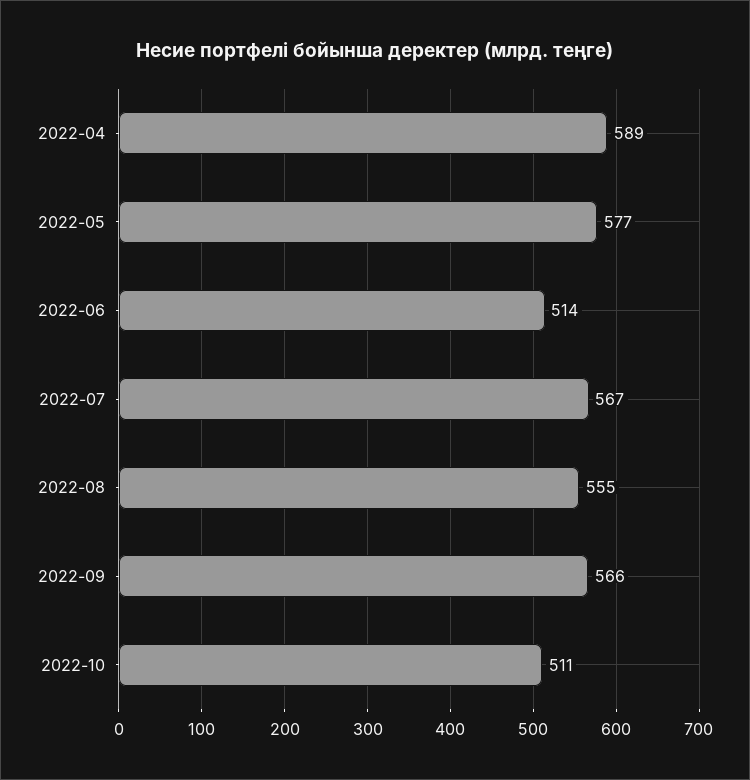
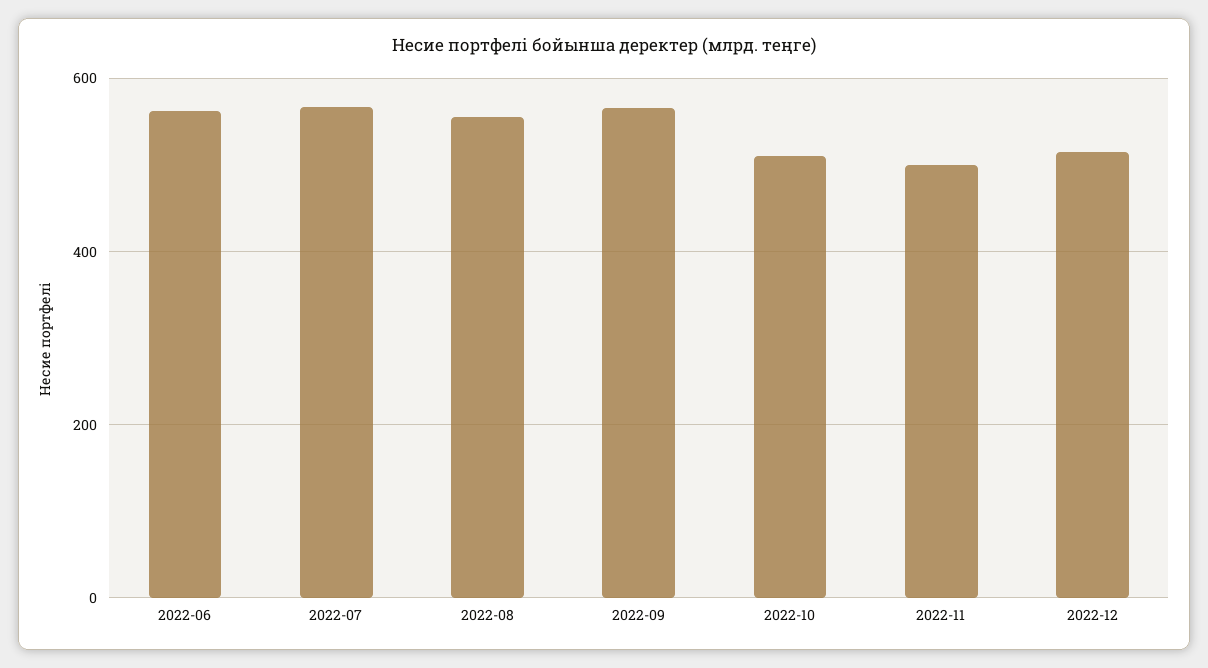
2022-04: 589 -> none
2022-05: 577 -> none
2022-06: 514 -> 560
2022-11: none -> 500
2022-12: none -> 520

